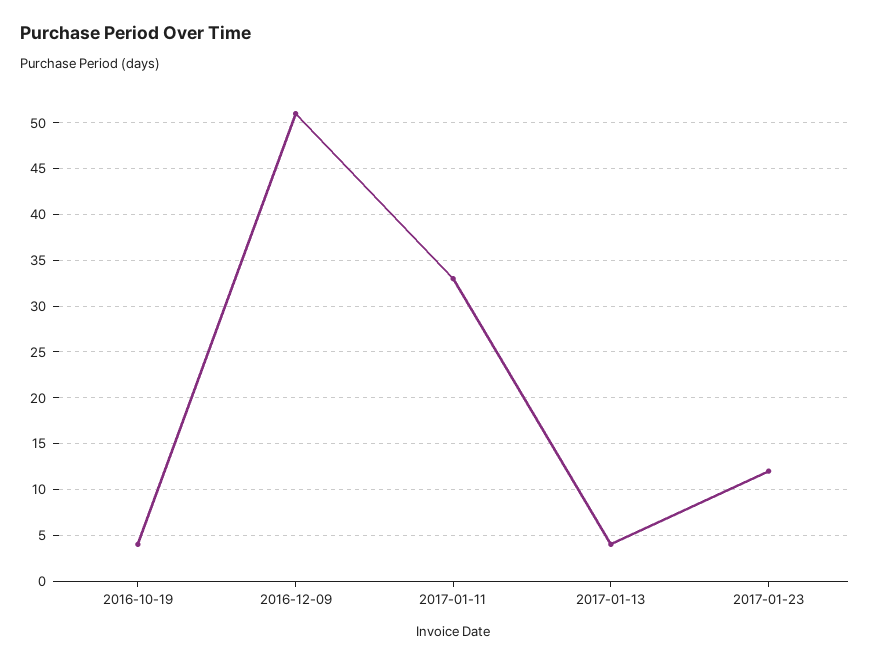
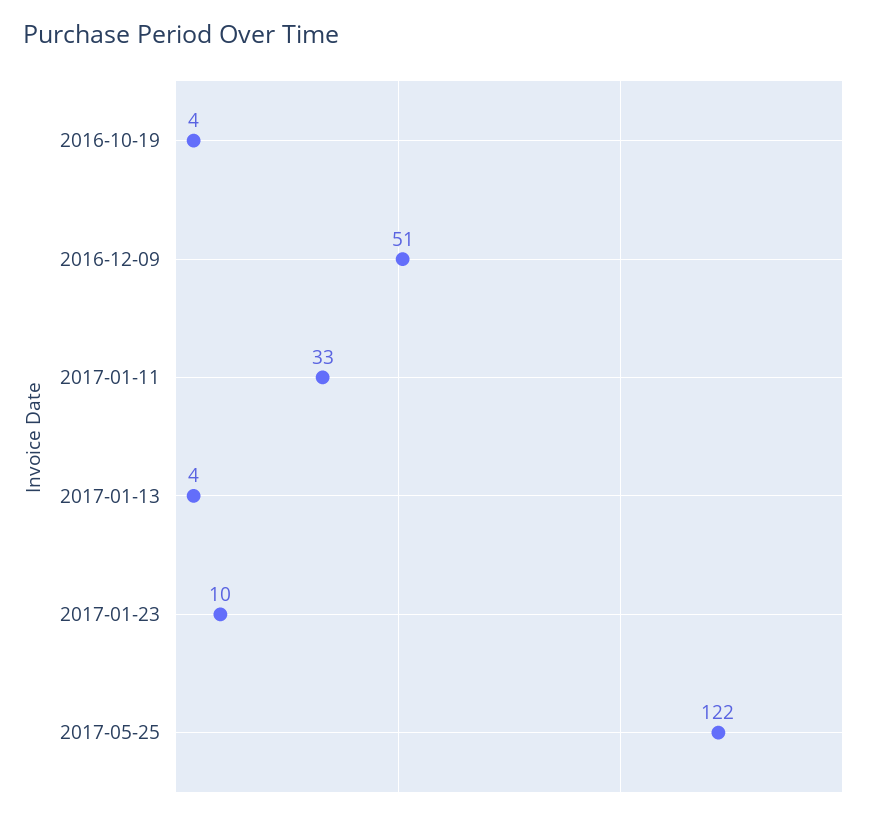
2017-01-23: 12 -> 10
2017-05-25: none -> 122

